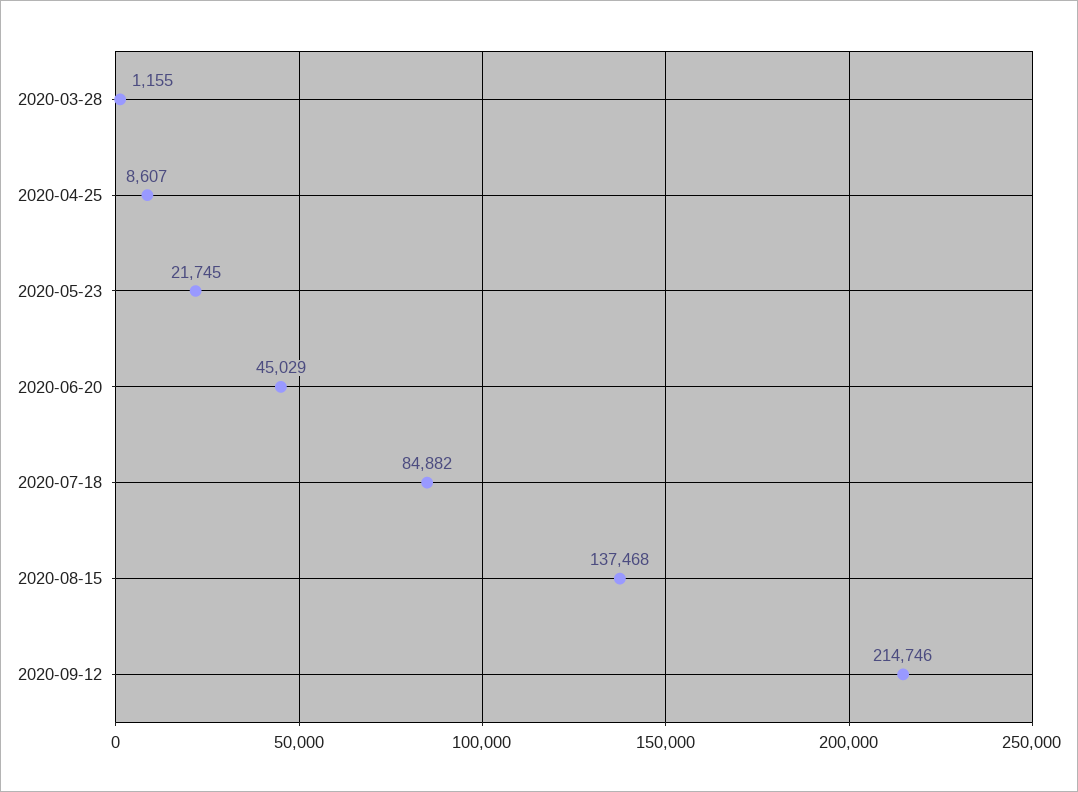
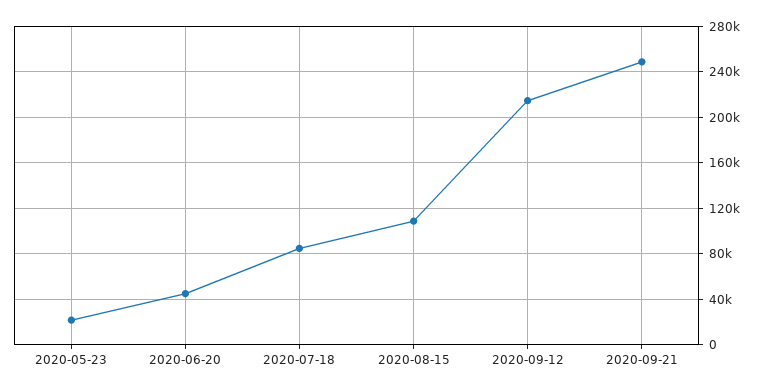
2020-03-28: 1155 -> none
2020-04-25: 8607 -> none
2020-08-15: 137468 -> 110000
2020-09-21: none -> 250000

